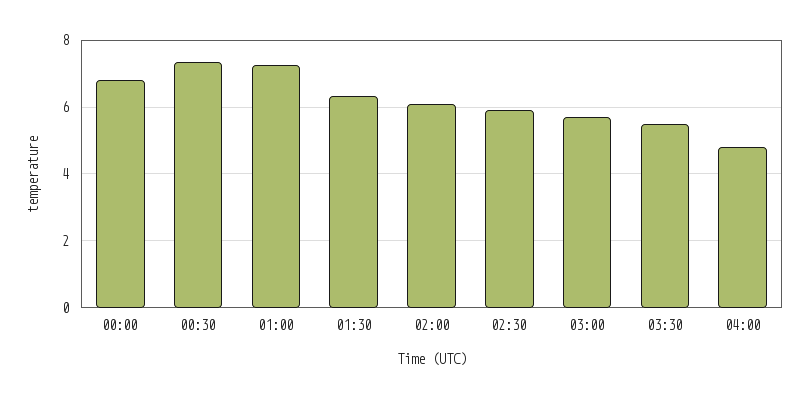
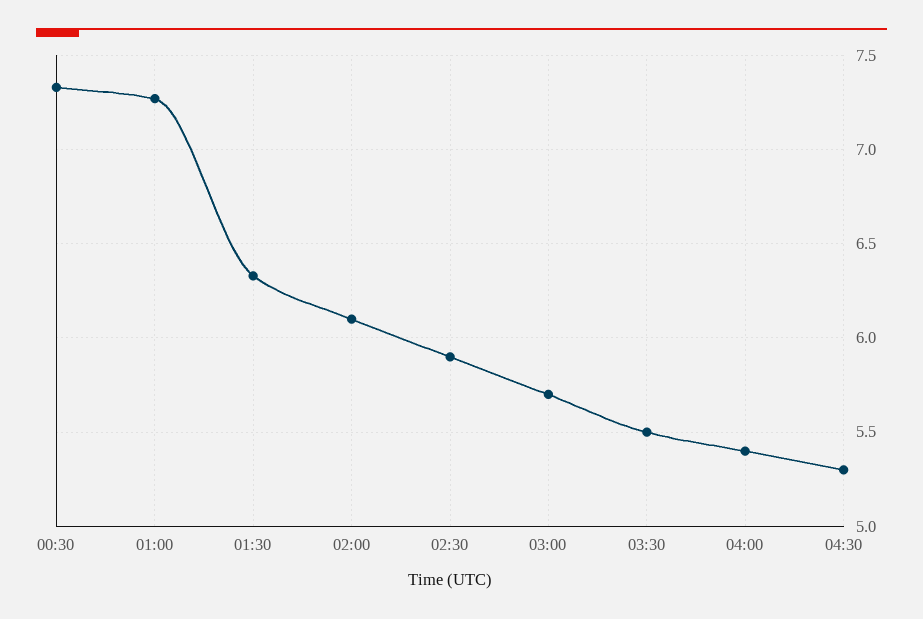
00:00: 6.8 -> none
04:00: 4.8 -> 5.4
04:30: none -> 5.3

